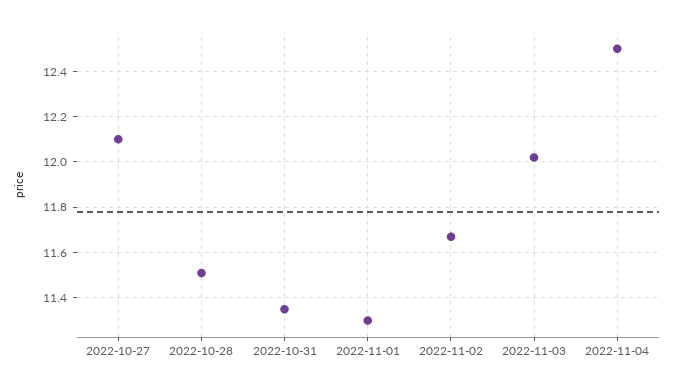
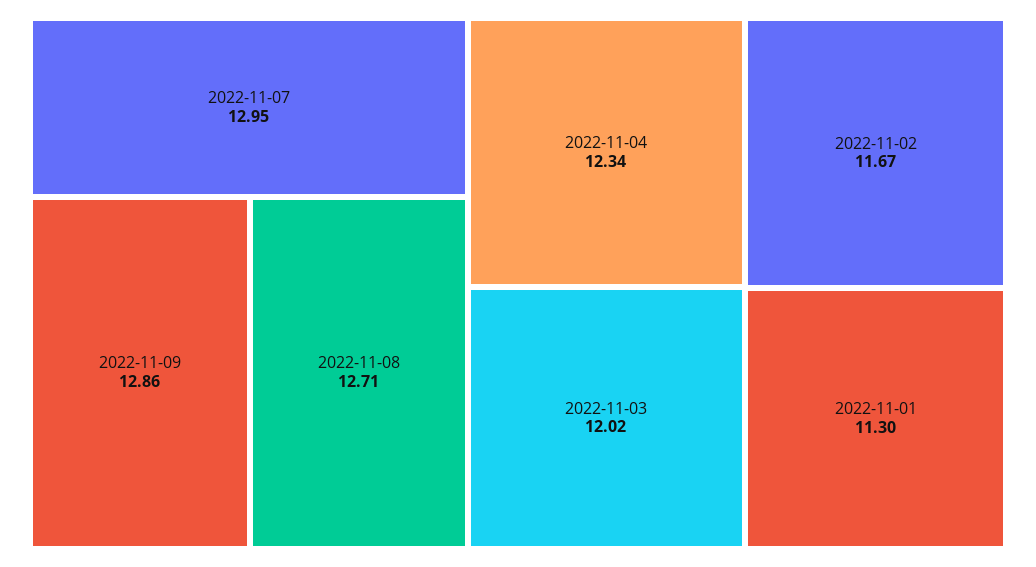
2022-10-27: 12.1 -> none
2022-10-28: 11.5 -> none
2022-10-31: 11.35 -> none
2022-11-04: 12.5 -> 12.34
2022-11-07: none -> 12.95
2022-11-09: none -> 12.86
2022-11-08: none -> 12.71

